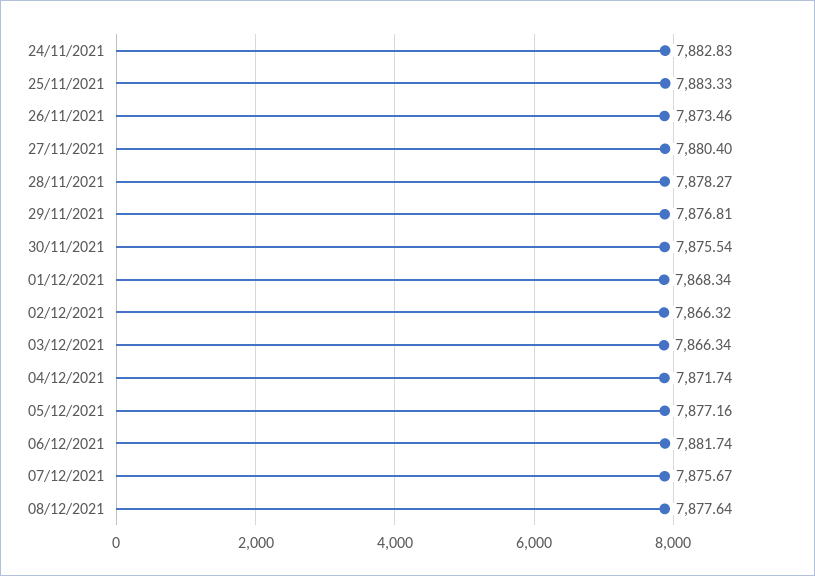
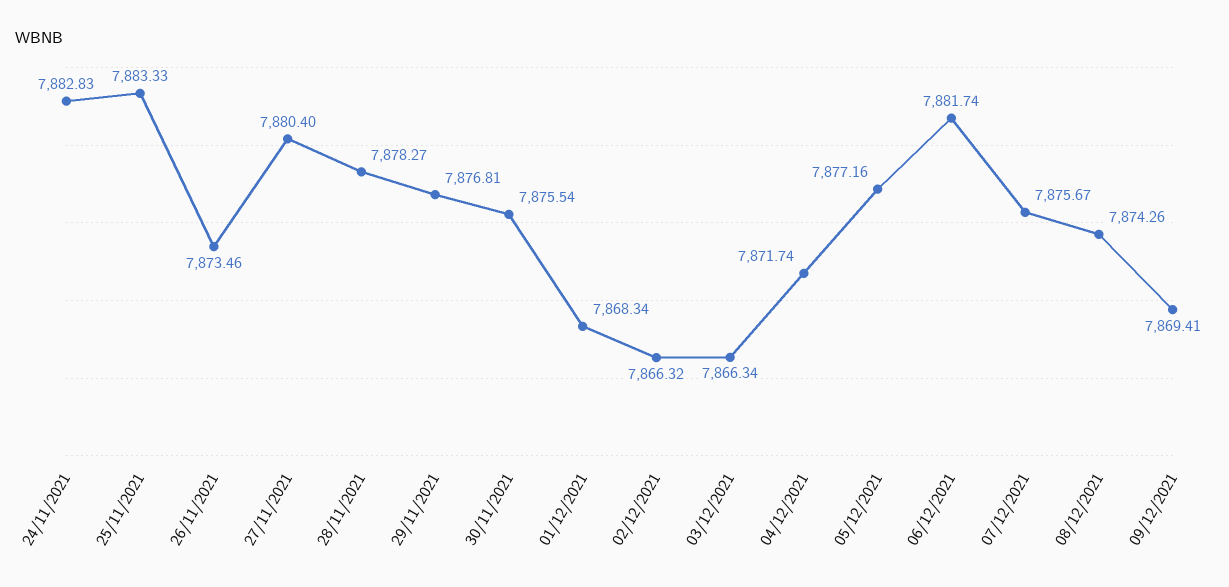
08/12/2021: 7877.64 -> 7874.26
09/12/2021: none -> 7869.41

